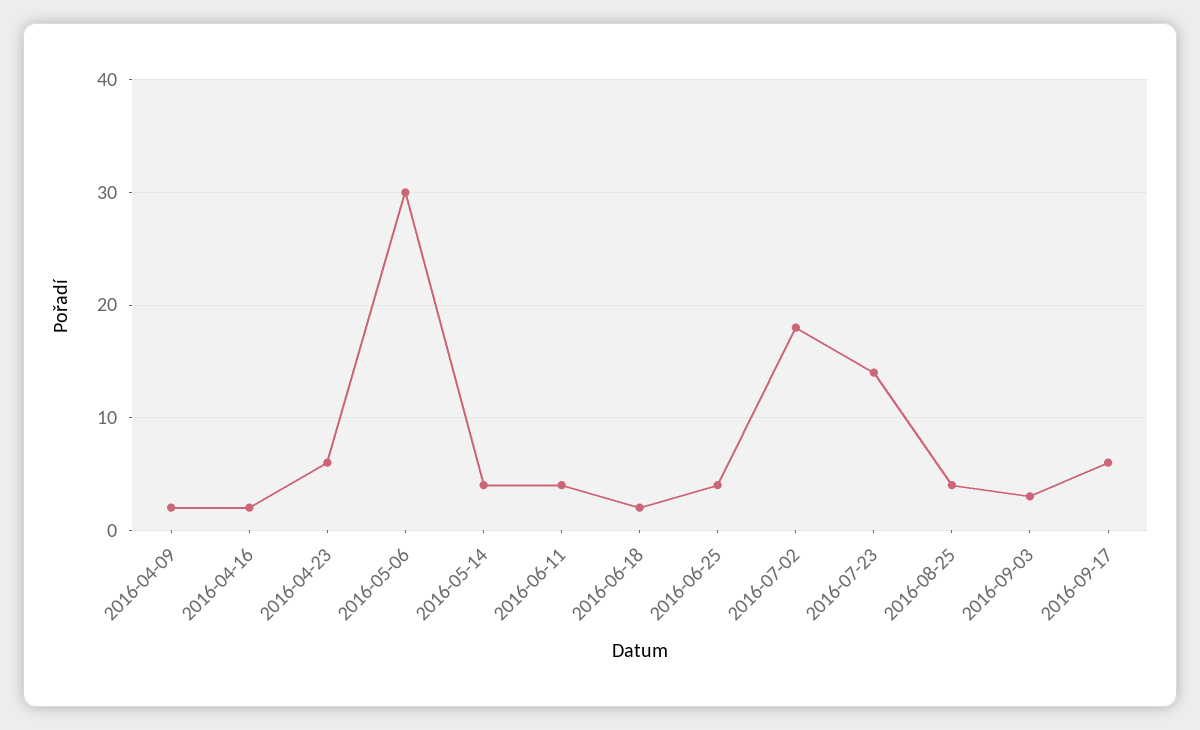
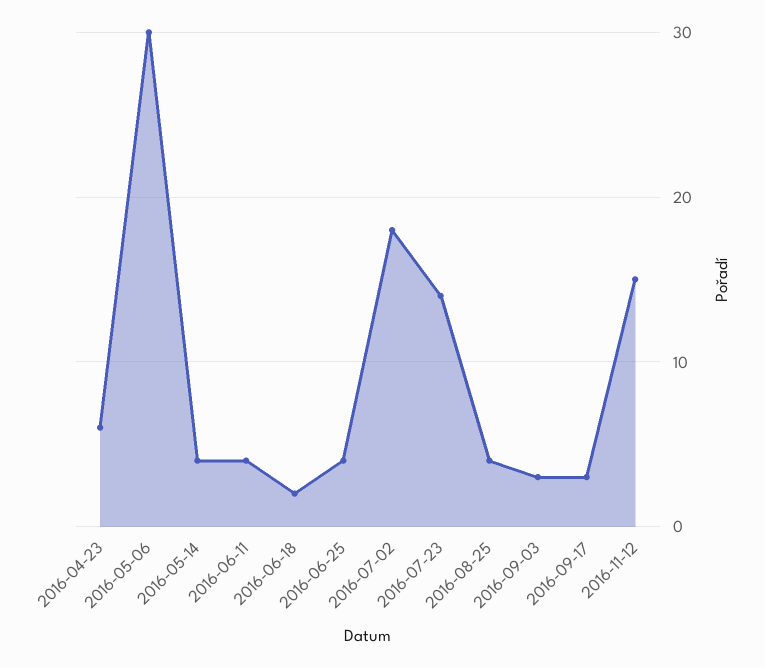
2016-04-09: 2 -> none
2016-04-16: 2 -> none
2016-09-17: 6 -> 3
2016-11-12: none -> 15

